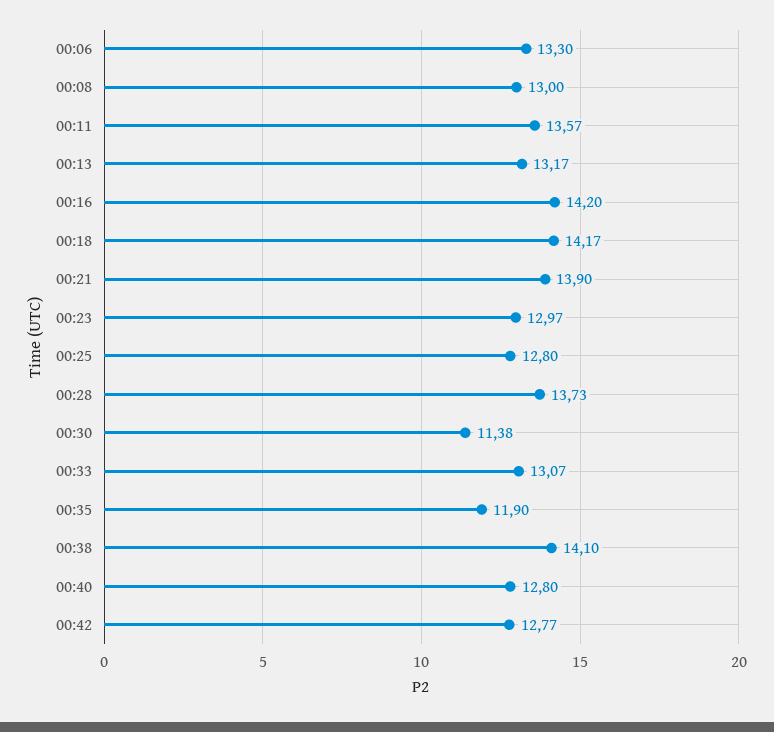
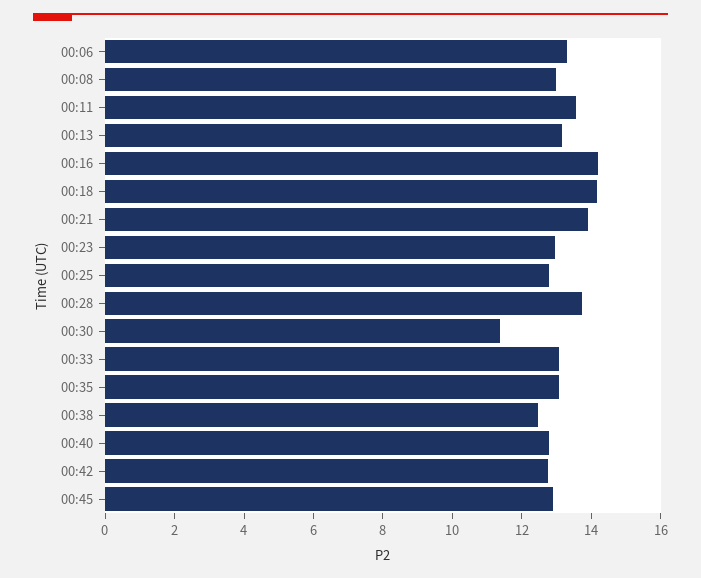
00:35: 11.9 -> 13
00:38: 14.1 -> 12.5
00:45: none -> 13

